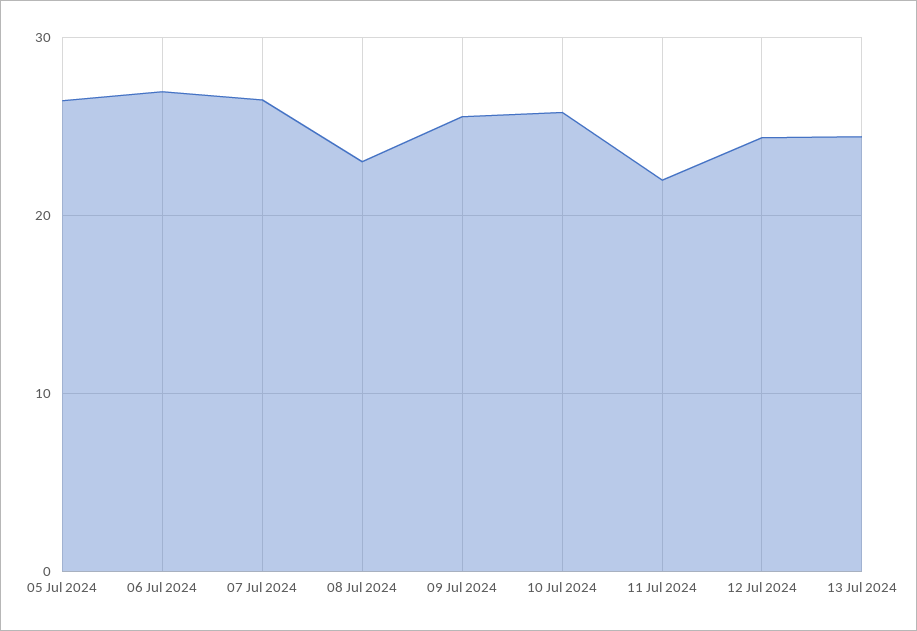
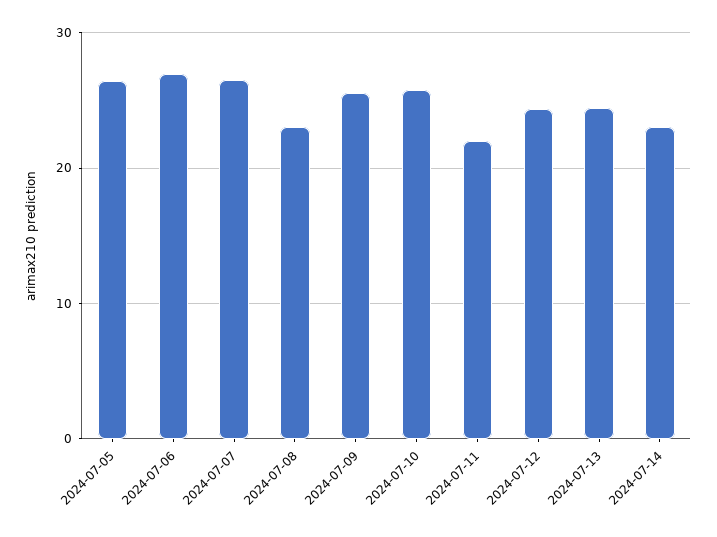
2024-07-14: none -> 23

